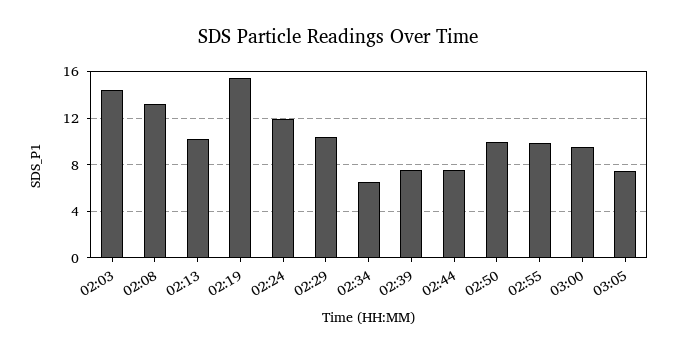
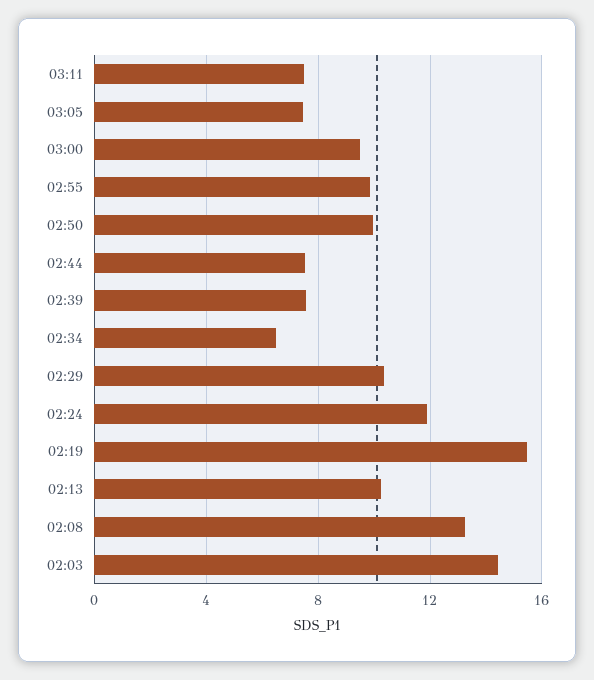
03:11: none -> 7.5

